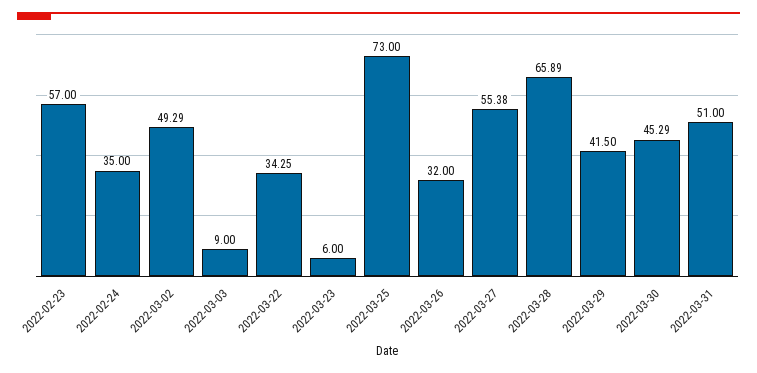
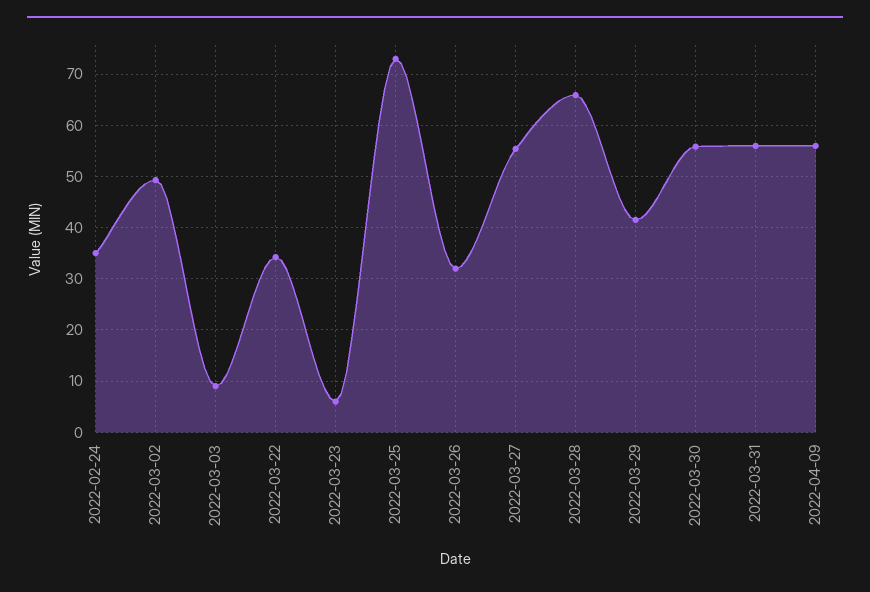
2022-02-23: 57 -> none
2022-03-30: 45.29 -> 56
2022-03-31: 51 -> 56
2022-04-09: none -> 56

